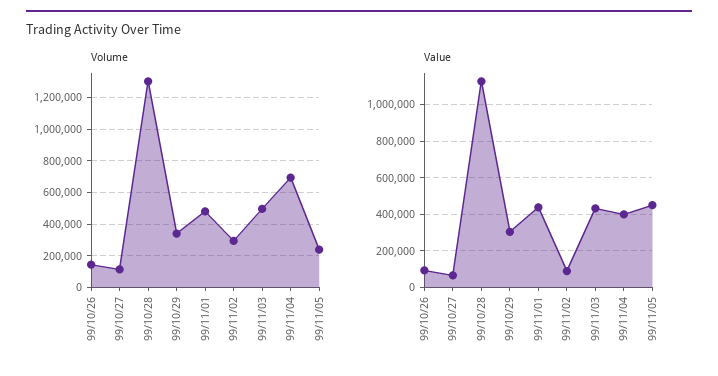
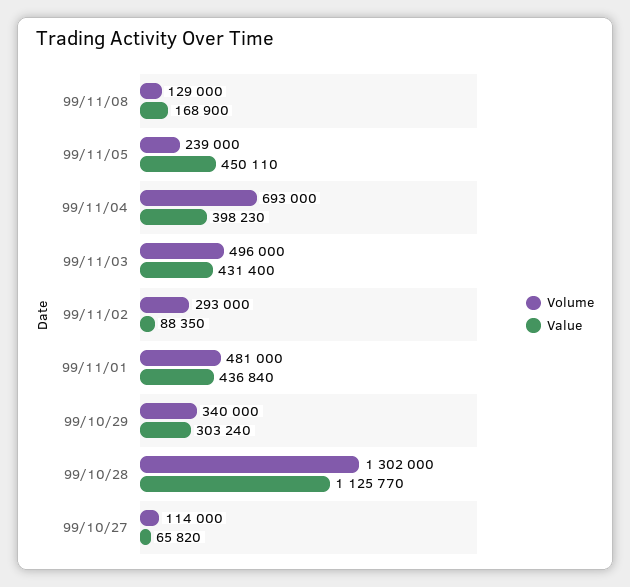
Volume, 99/10/26: 150000 -> none
Value, 99/10/26: 100000 -> none
Volume, 99/11/08: none -> 129000
Value, 99/11/08: none -> 168900

